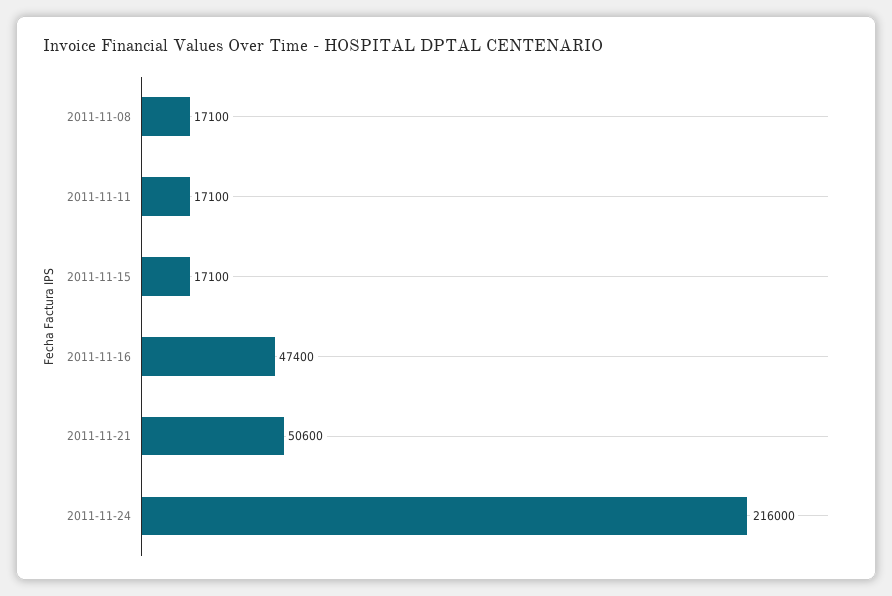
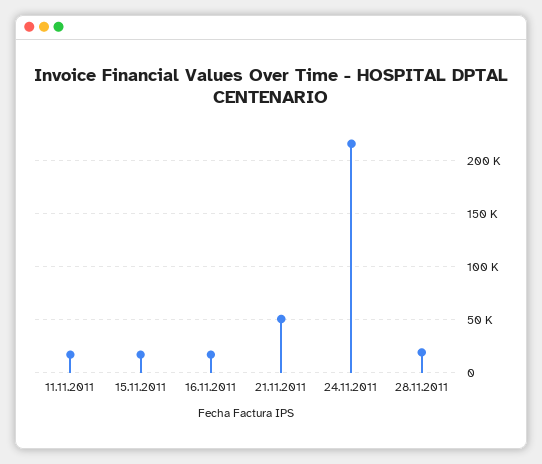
2011-11-08: 17100 -> none
2011-11-16: 47400 -> 20000
28.11.2011: none -> 20000

